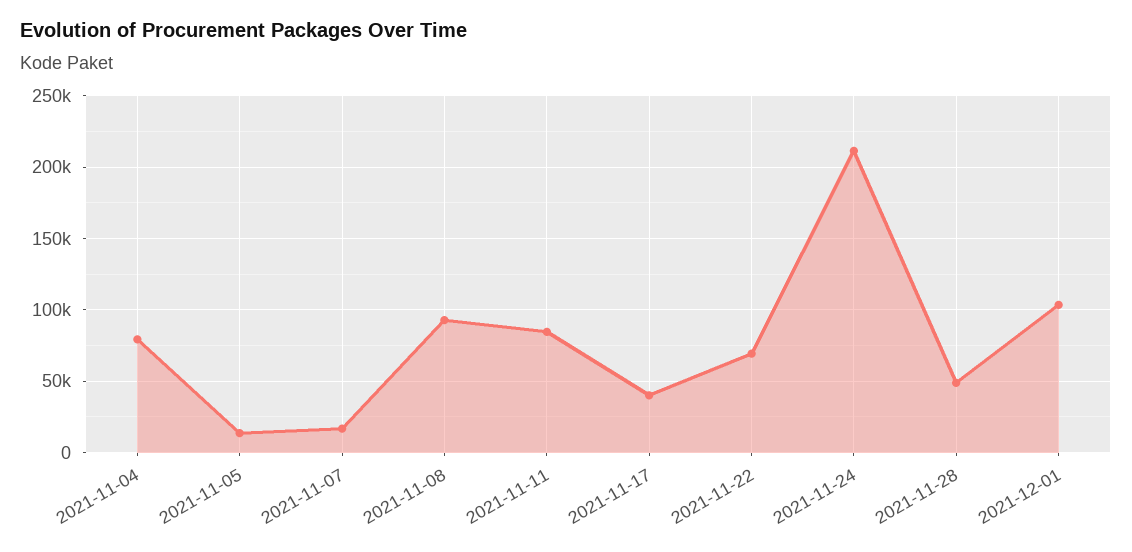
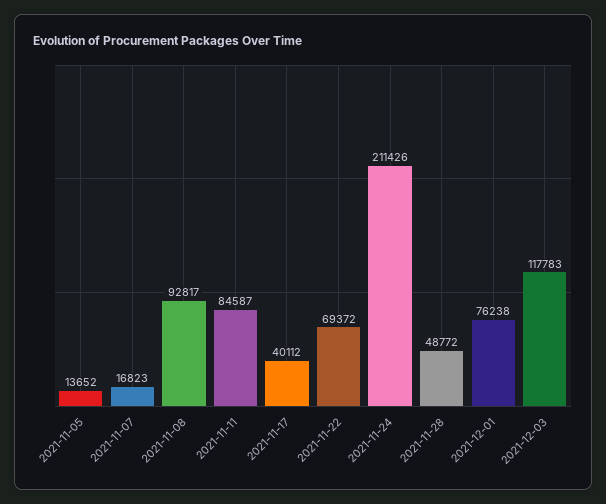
2021-11-04: 80000 -> none
2021-12-01: 105000 -> 76238
2021-12-03: none -> 117783

